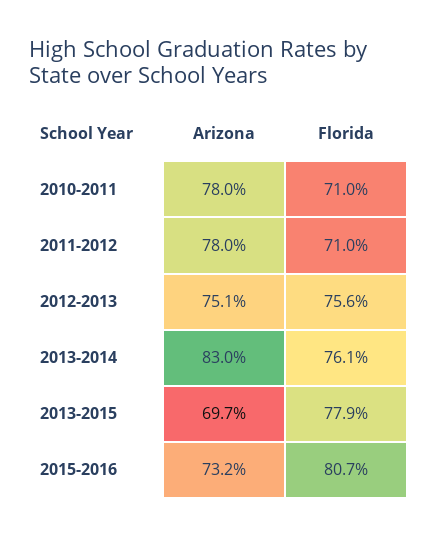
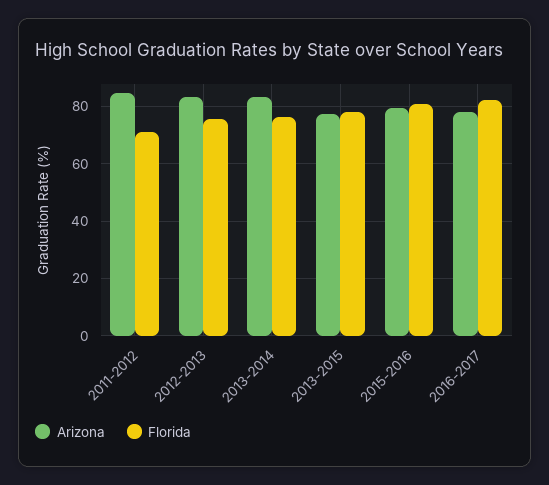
Arizona, 2010-2011: 78 -> none
Florida, 2010-2011: 71 -> none
Arizona, 2011-2012: 78 -> 85
Arizona, 2012-2013: 75.1 -> 82.5
Arizona, 2013-2015: 69.7 -> 77.5
Arizona, 2015-2016: 73.2 -> 80
Arizona, 2016-2017: none -> 77.5
Florida, 2016-2017: none -> 82.5

